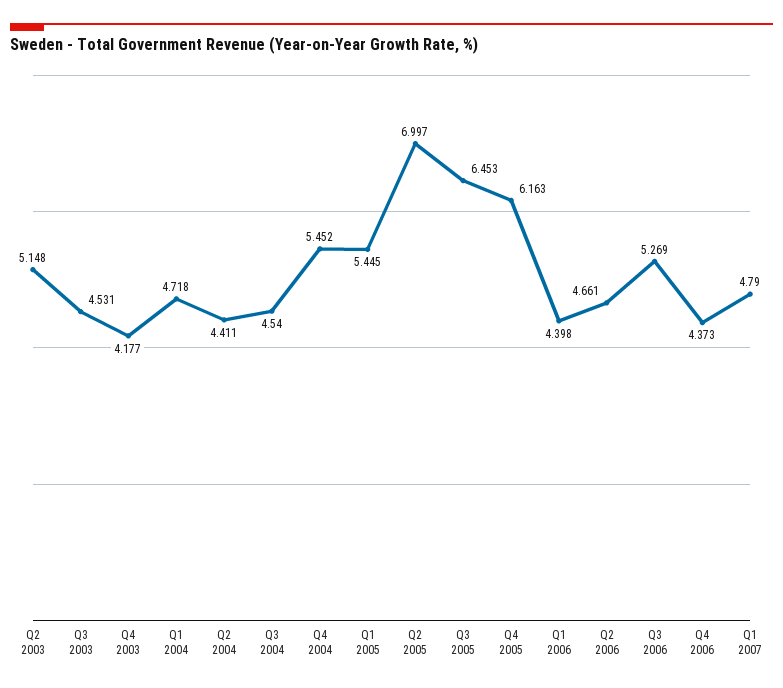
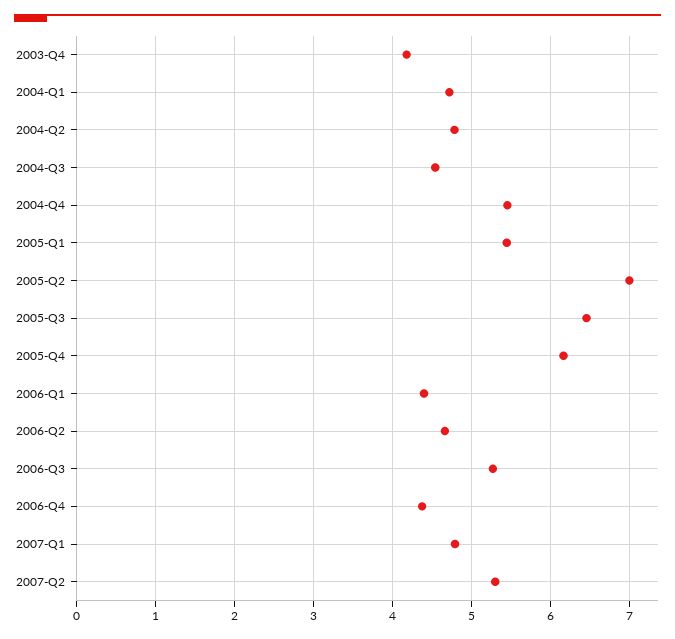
Q2 2003: 5.148 -> none
Q3 2003: 4.531 -> none
Q2 2004: 4.411 -> 4.8
2007-Q2: none -> 5.3

